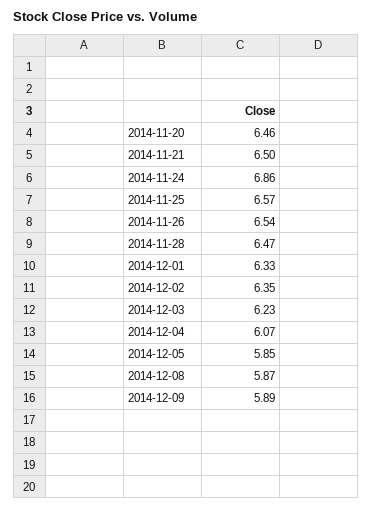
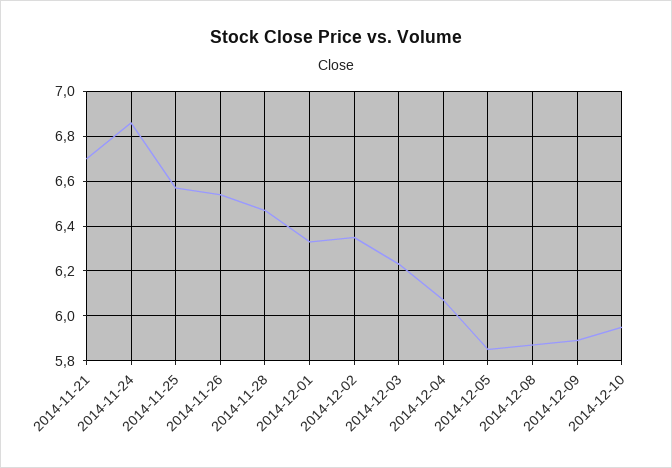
2014-11-20: 6.46 -> none
2014-11-21: 6.5 -> 6.7
2014-12-10: none -> 5.95

